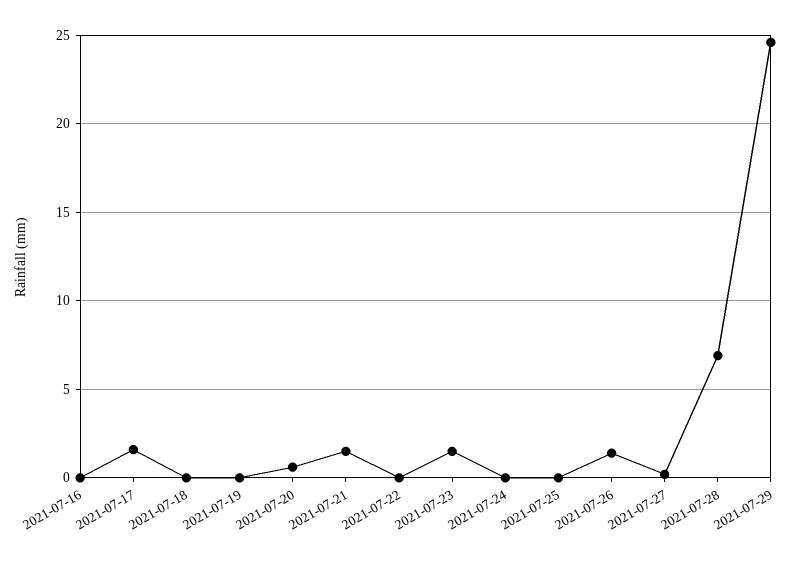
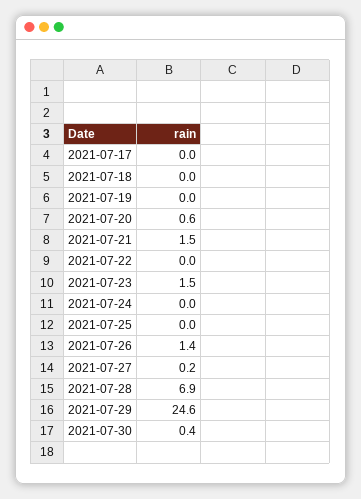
2021-07-16: 0 -> none
2021-07-17: 1.5 -> 0
2021-07-30: none -> 0.4

